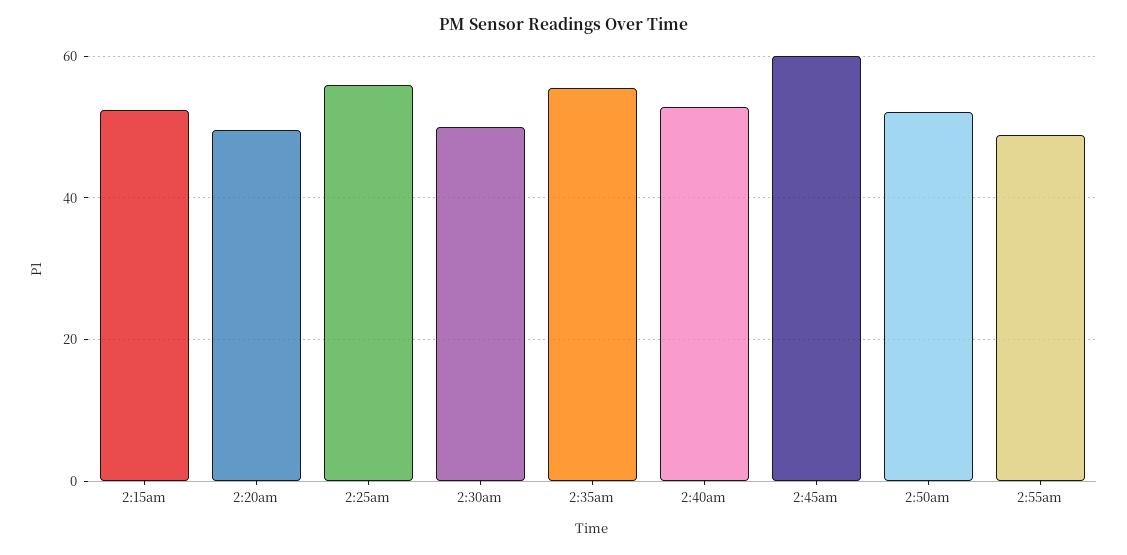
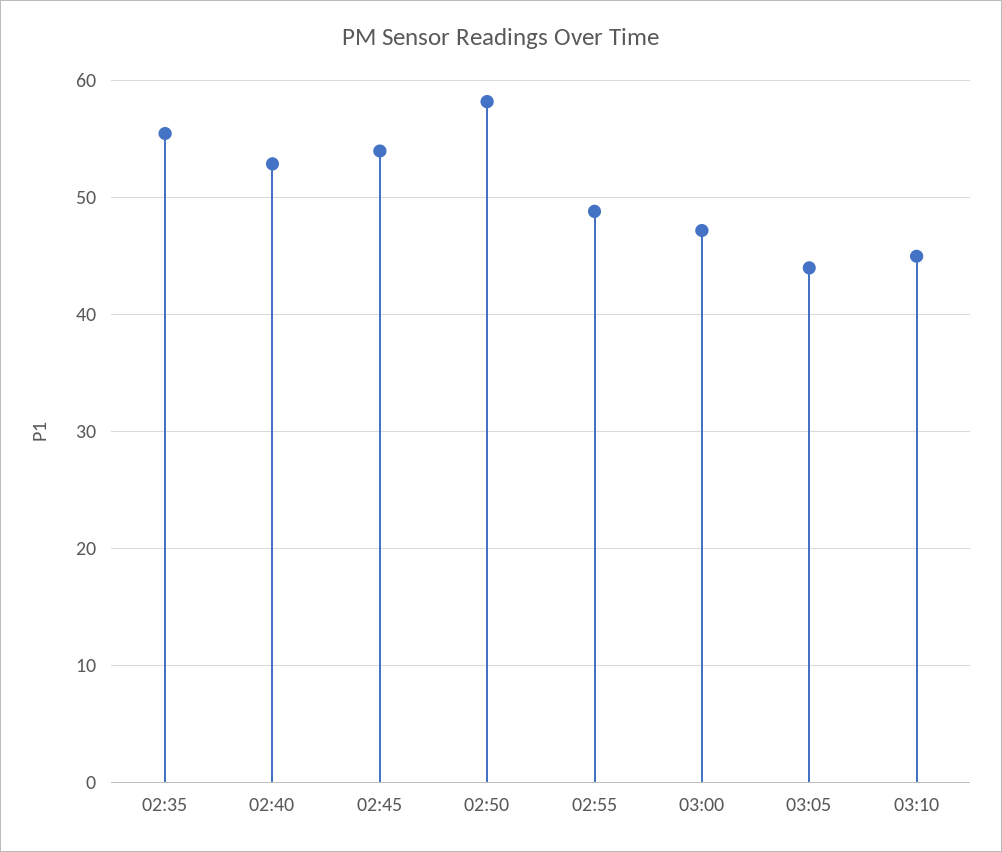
2:15am: 52 -> none
2:20am: 50 -> none
2:25am: 56 -> none
2:30am: 50 -> none
2:45am: 60 -> 54
2:50am: 52 -> 58
03:00: none -> 47
03:05: none -> 44
03:10: none -> 45

